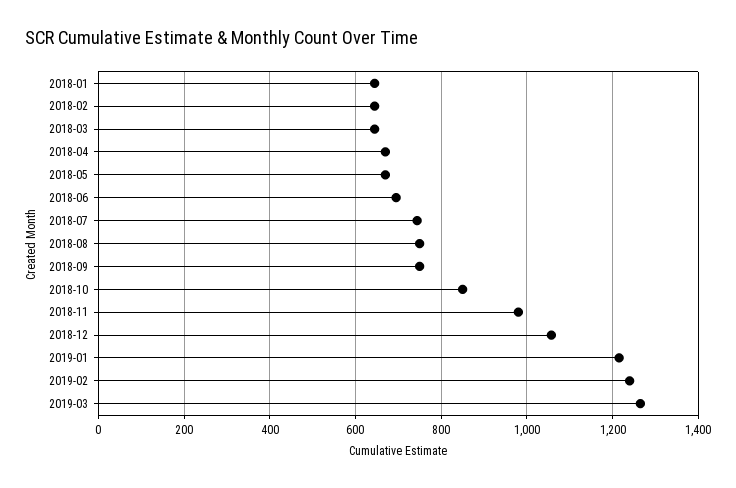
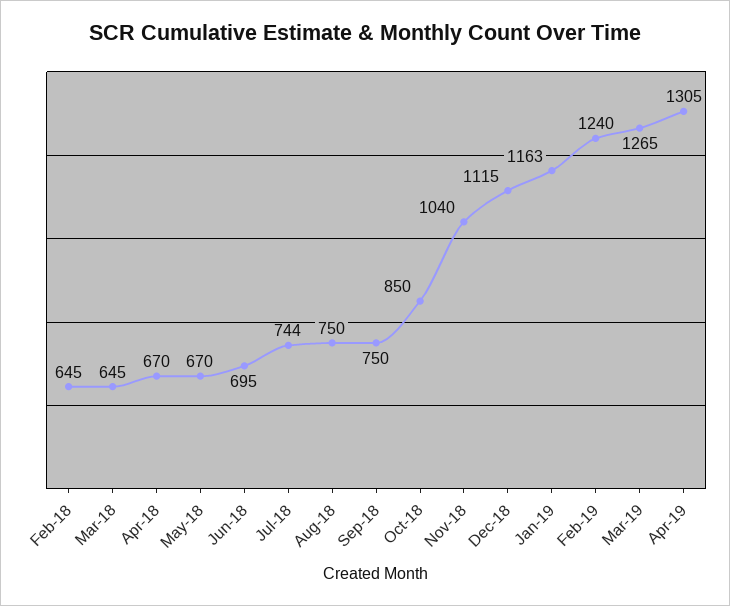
2018-01: 640 -> none
2018-11: 980 -> 1040
2018-12: 1060 -> 1115
2019-01: 1220 -> 1163
Apr-19: none -> 1305

